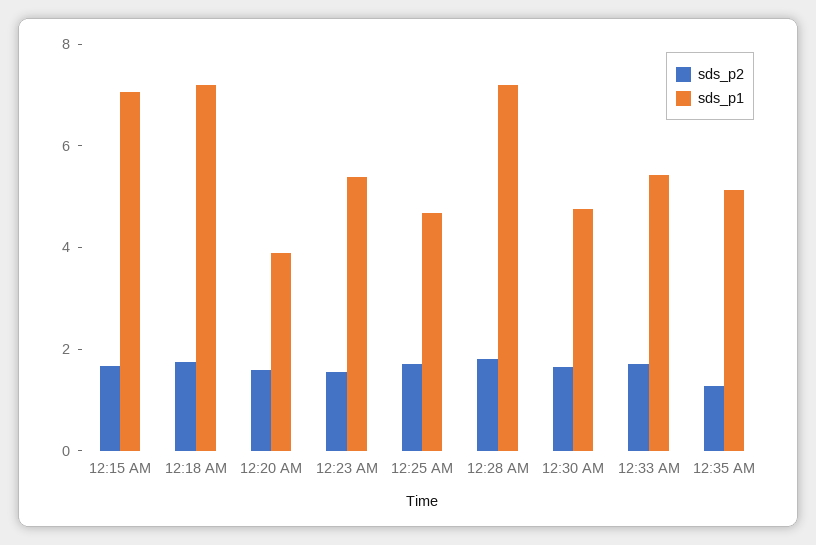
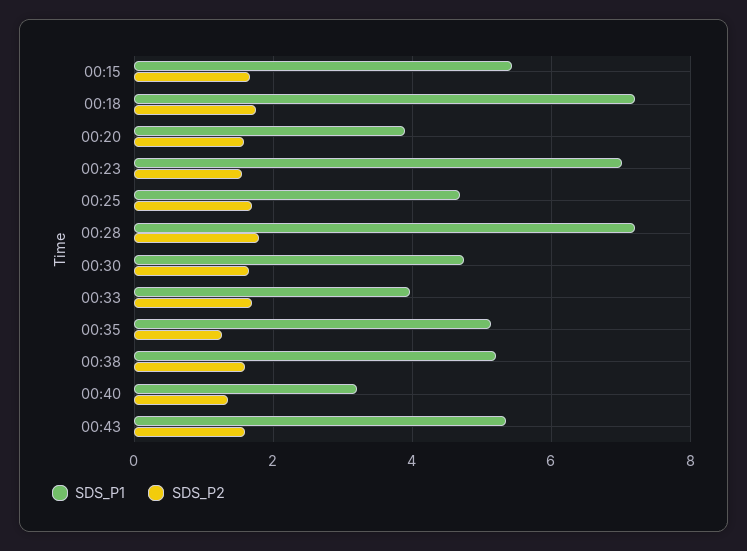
sds_p1, 12:15 AM: 7 -> 5.4
sds_p1, 12:23 AM: 5.5 -> 7
sds_p1, 12:33 AM: 5.5 -> 4
sds_p1, 00:38: none -> 5.2
sds_p2, 00:38: none -> 1.6
sds_p1, 00:40: none -> 3.2
sds_p2, 00:40: none -> 1.4
sds_p1, 00:43: none -> 5.4
sds_p2, 00:43: none -> 1.6

